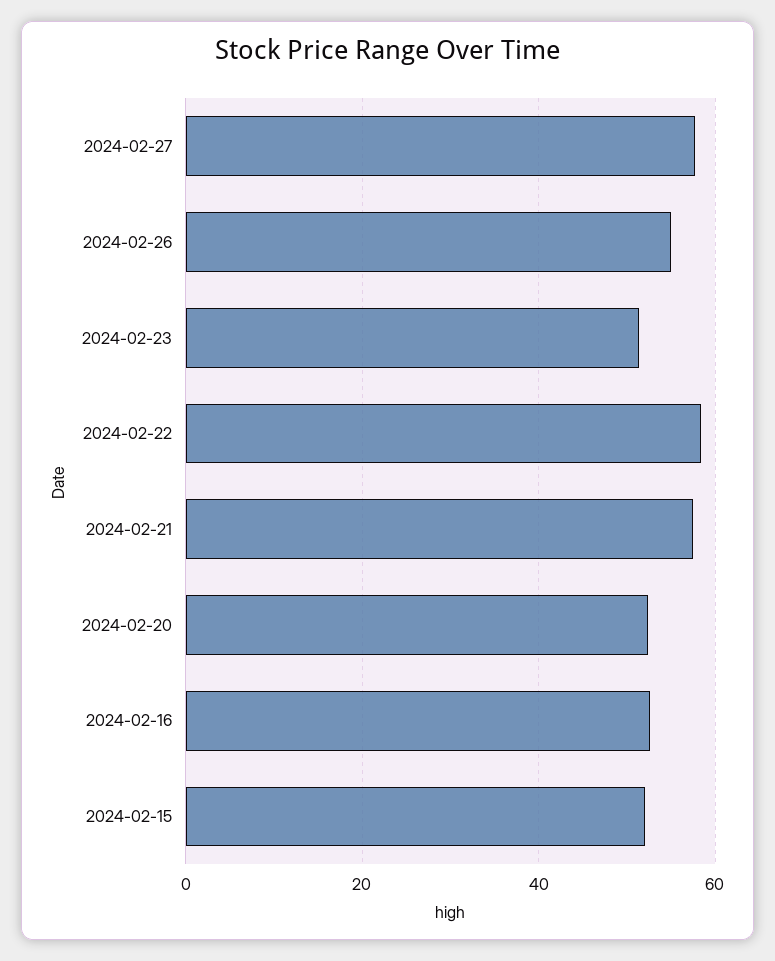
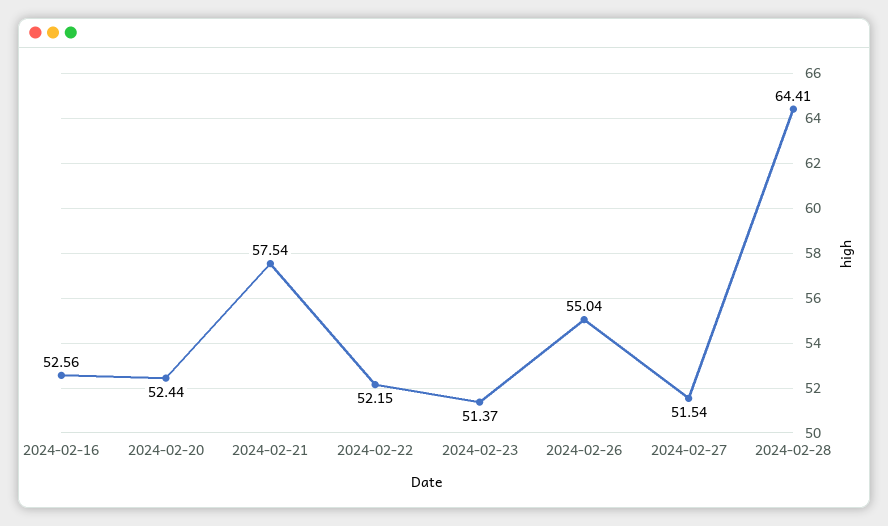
2024-02-27: 58 -> 51.54
2024-02-22: 58 -> 52.15
2024-02-15: 52 -> none
2024-02-28: none -> 64.41

